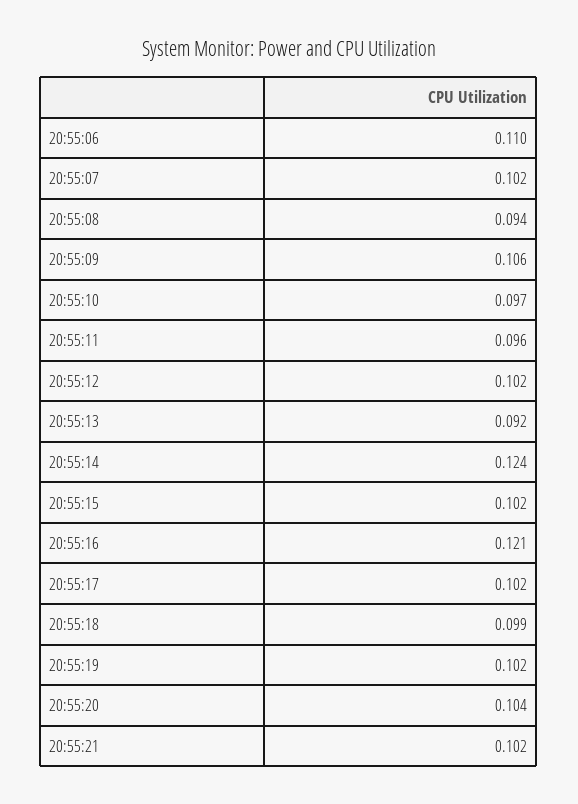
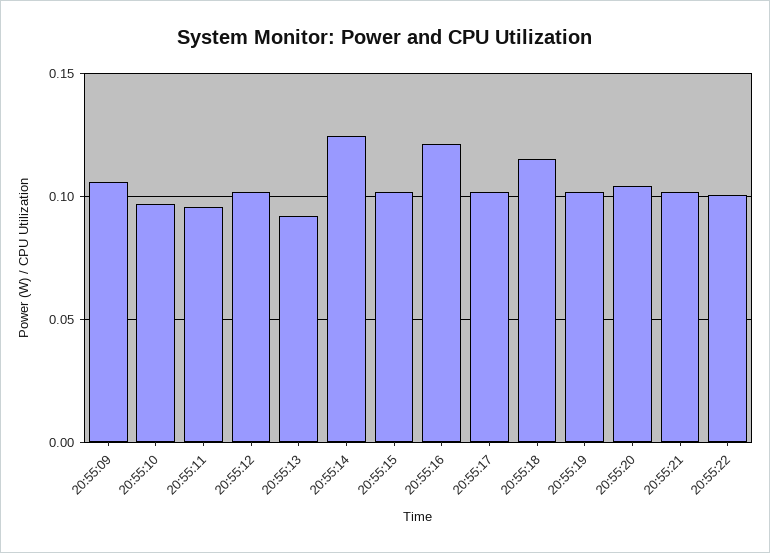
20:55:06: 0.11 -> none
20:55:07: 0.102 -> none
20:55:08: 0.094 -> none
20:55:18: 0.099 -> 0.115
20:55:22: none -> 0.1

